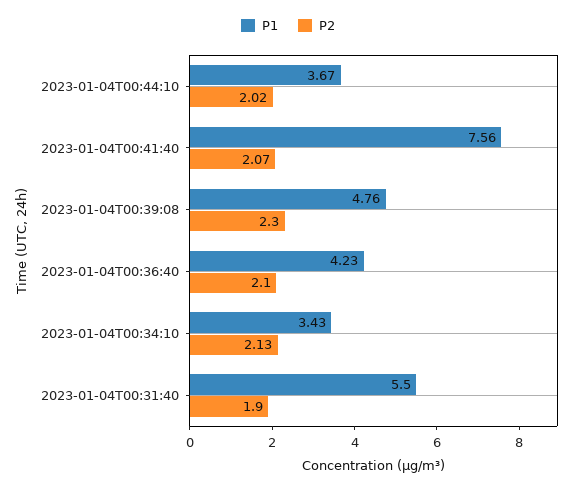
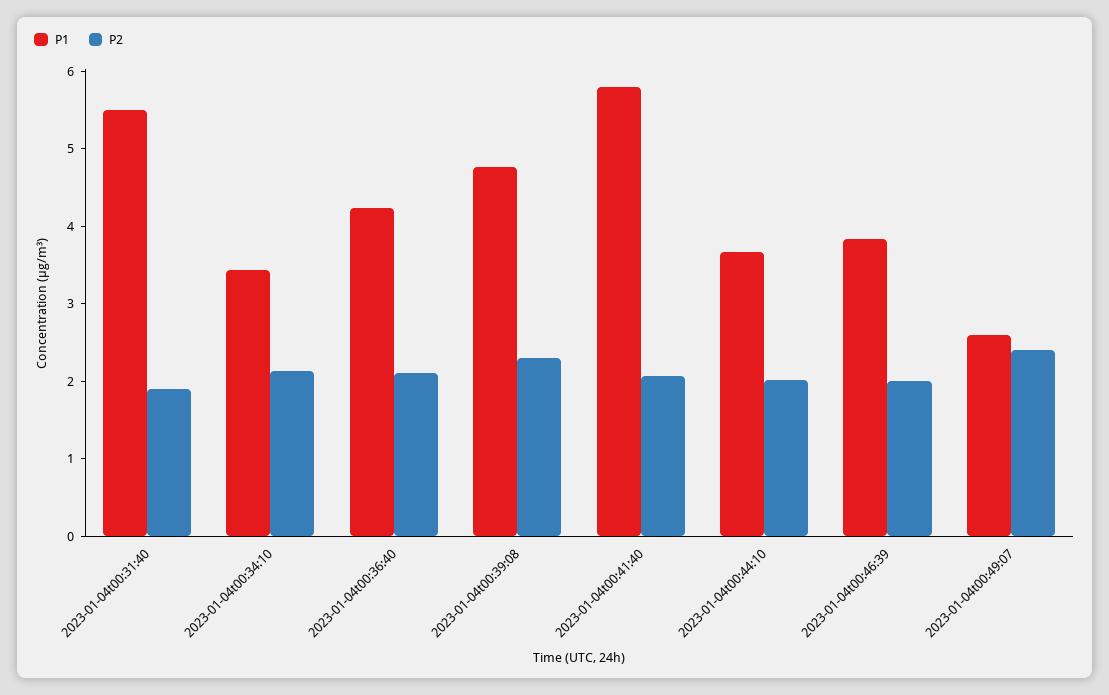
P1, 2023-01-04T00:41:40: 7.56 -> 5.8
P1, 2023-01-04t00:46:39: none -> 3.8
P2, 2023-01-04t00:46:39: none -> 2
P1, 2023-01-04t00:49:07: none -> 2.6
P2, 2023-01-04t00:49:07: none -> 2.4

